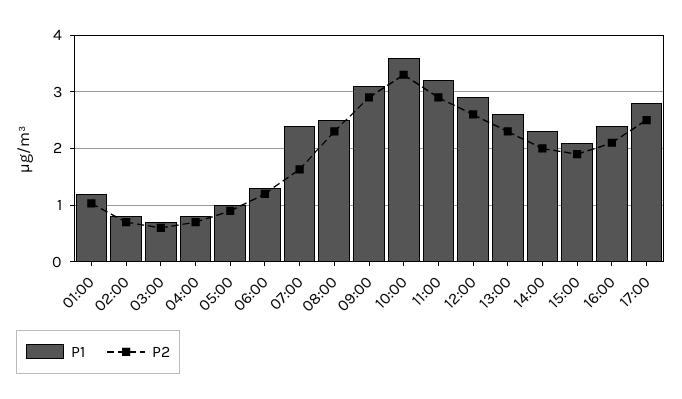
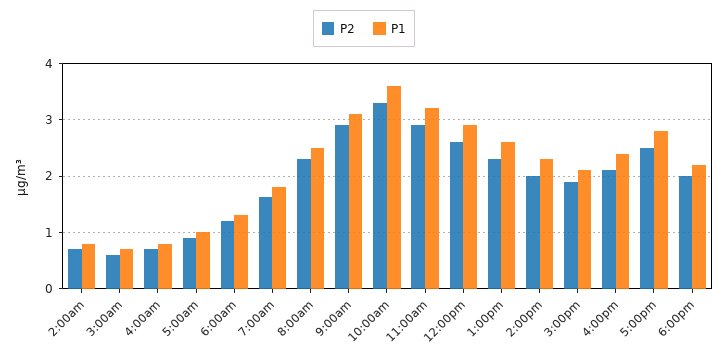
P1, 01:00: 1.2 -> none
P2, 01:00: 1 -> none
P1, 07:00: 2.4 -> 1.8
P2, 6:00pm: none -> 2
P1, 6:00pm: none -> 2.2

